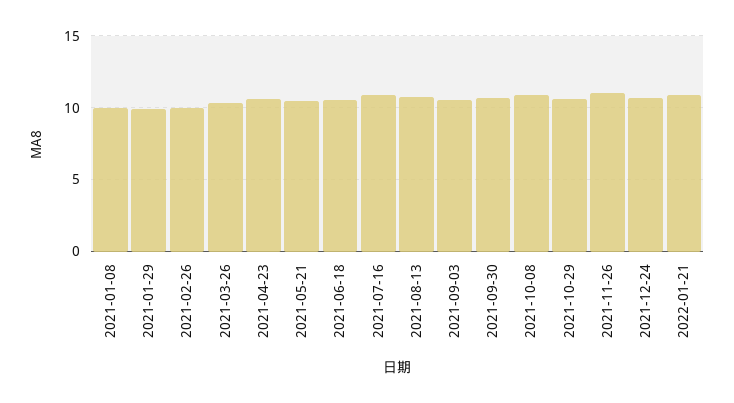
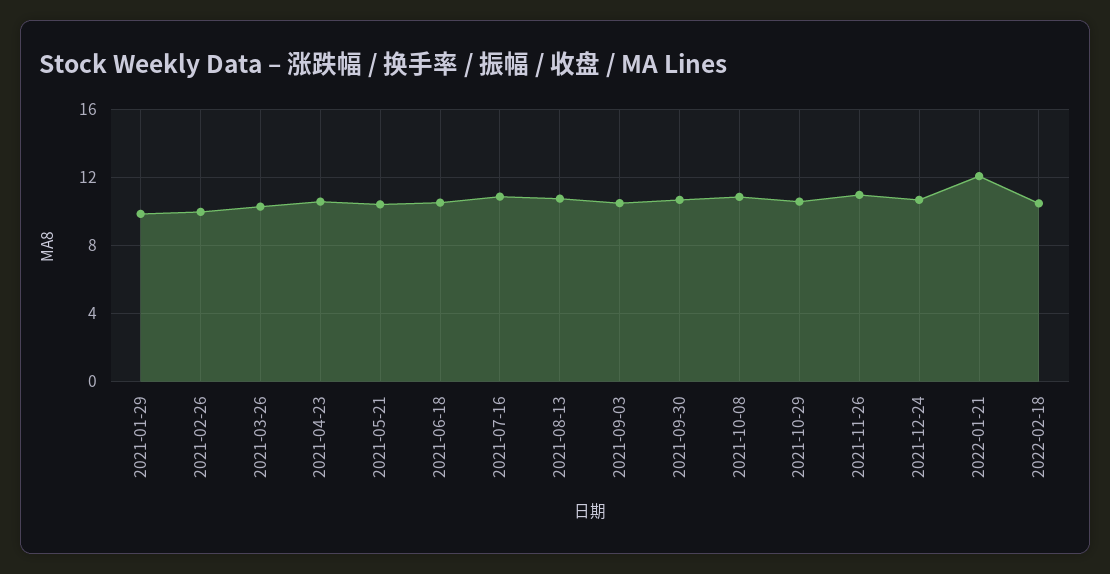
2021-01-08: 10 -> none
2022-01-21: 11 -> 12
2022-02-18: none -> 10.5

